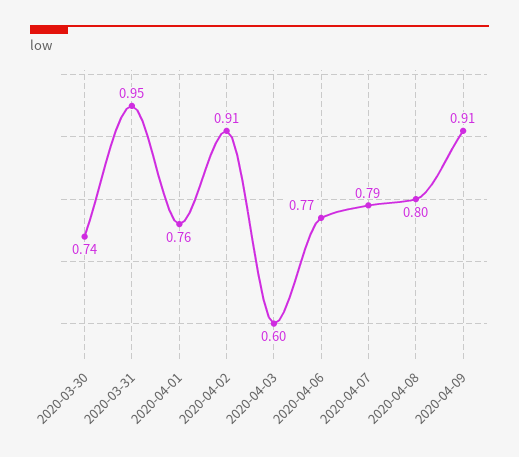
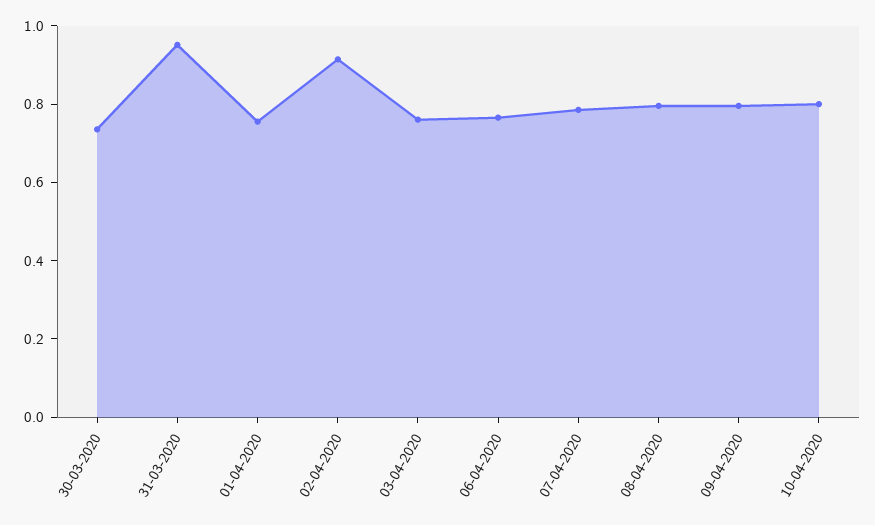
2020-04-03: 0.6 -> 0.75
2020-04-09: 0.91 -> 0.8
10-04-2020: none -> 0.8

